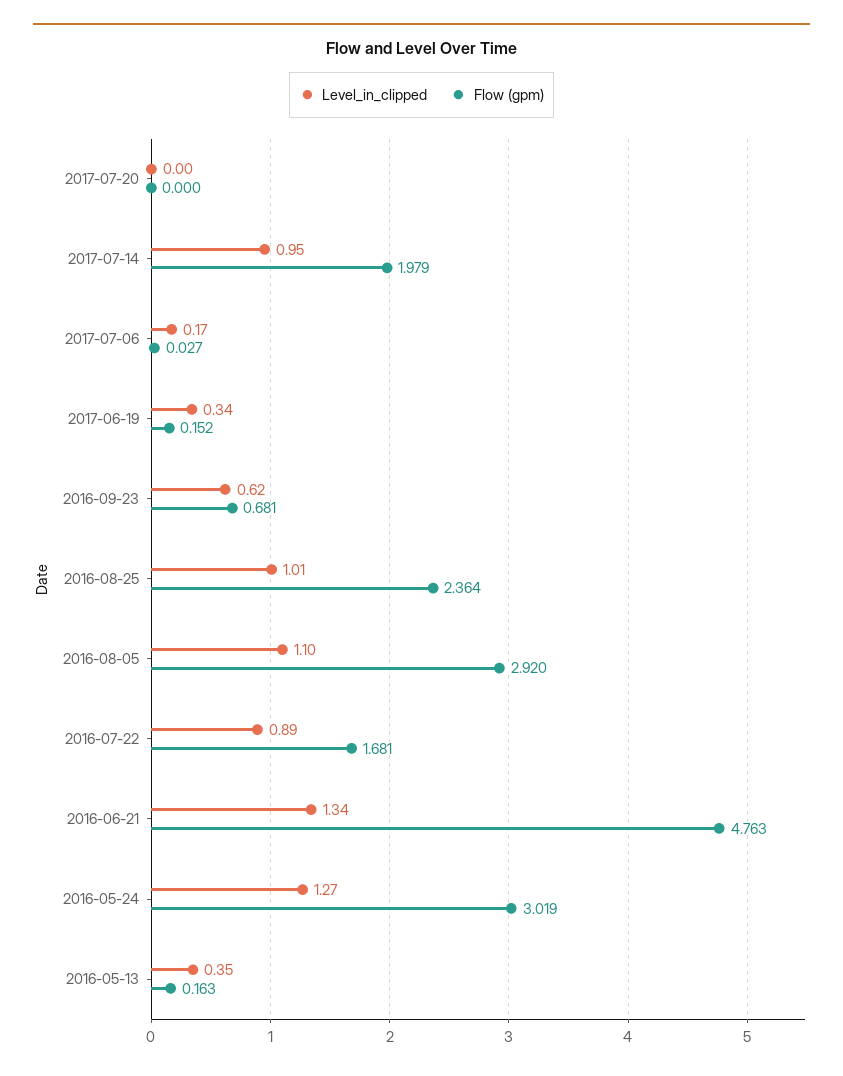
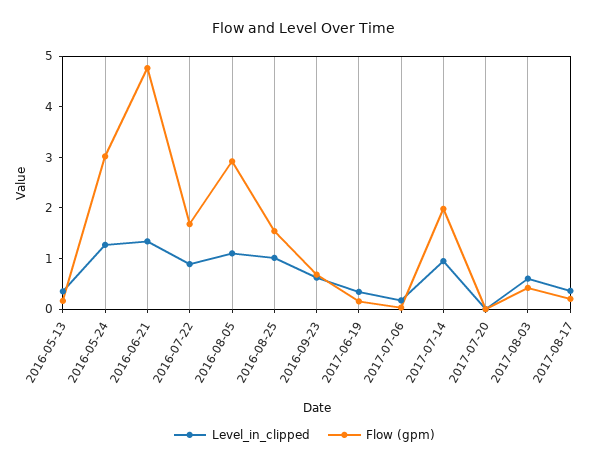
Flow (gpm), 2016-08-25: 2.364 -> 1.6
Level_in_clipped, 2017-08-03: none -> 0.6
Flow (gpm), 2017-08-03: none -> 0.4
Level_in_clipped, 2017-08-17: none -> 0.4
Flow (gpm), 2017-08-17: none -> 0.2

